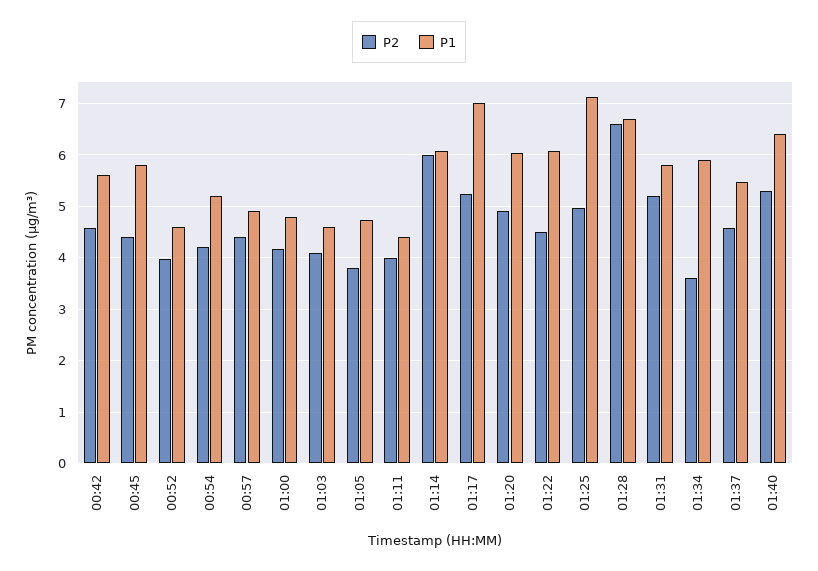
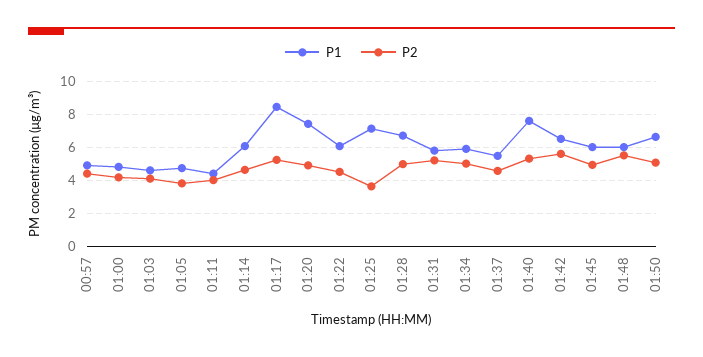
P2, 00:42: 4.6 -> none
P1, 00:42: 5.6 -> none
P2, 00:45: 4.4 -> none
P1, 00:45: 5.8 -> none
P2, 00:52: 4 -> none
P1, 00:52: 4.6 -> none
P2, 00:54: 4.2 -> none
P1, 00:54: 5.2 -> none
P2, 01:14: 6 -> 4.5
P1, 01:17: 7 -> 8.5
P1, 01:20: 6 -> 7.5
P2, 01:25: 5 -> 3.5
P2, 01:28: 6.6 -> 5
P2, 01:34: 3.6 -> 5
P1, 01:40: 6.4 -> 7.5
P1, 01:42: none -> 6.5
P2, 01:42: none -> 5.5
P1, 01:45: none -> 6
P2, 01:45: none -> 5
P1, 01:48: none -> 6
P2, 01:48: none -> 5.5
P1, 01:50: none -> 6.5
P2, 01:50: none -> 5

